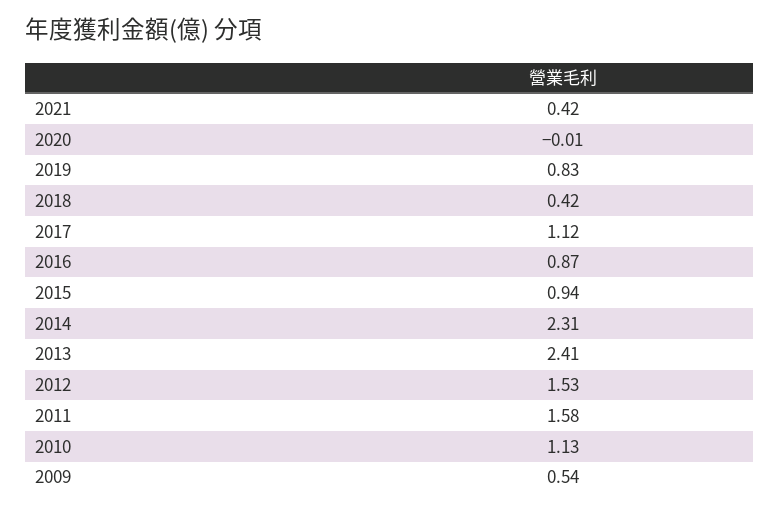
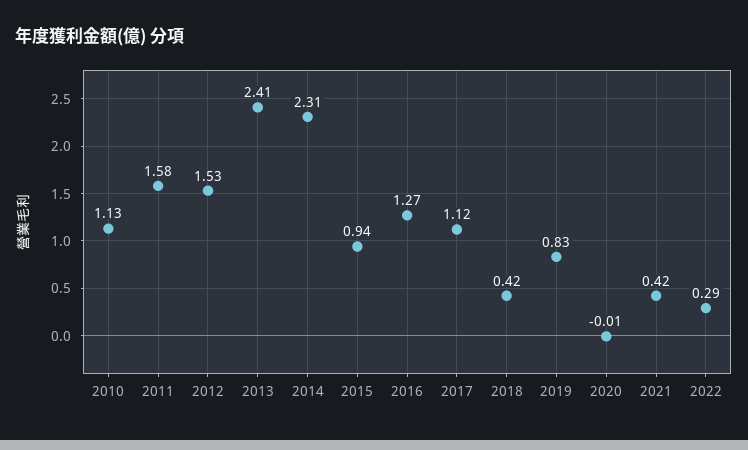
2016: 0.87 -> 1.27
2009: 0.54 -> none
2022: none -> 0.29

